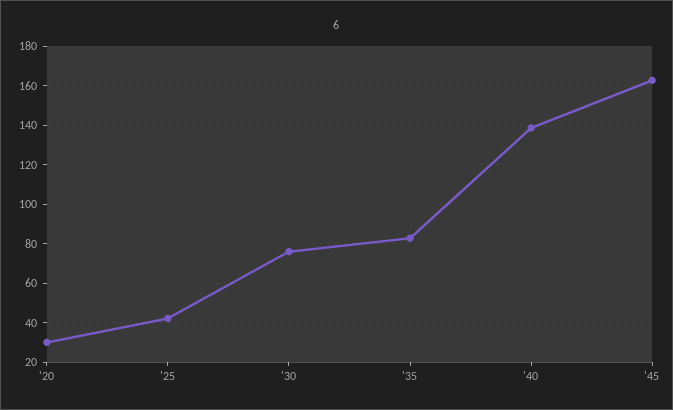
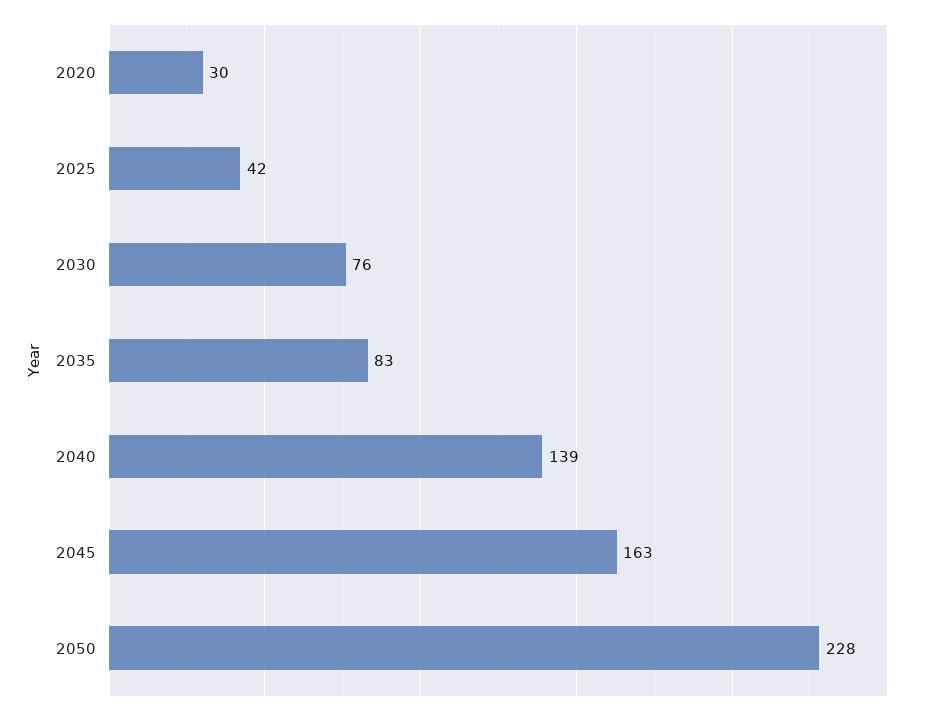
2050: none -> 228

